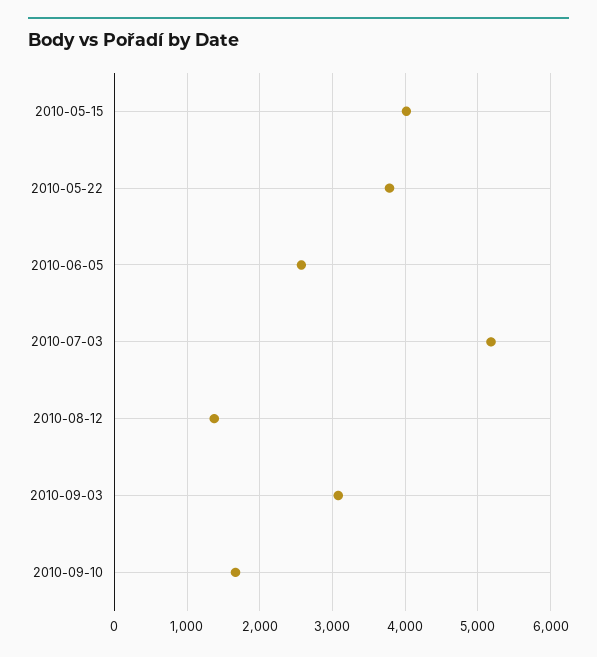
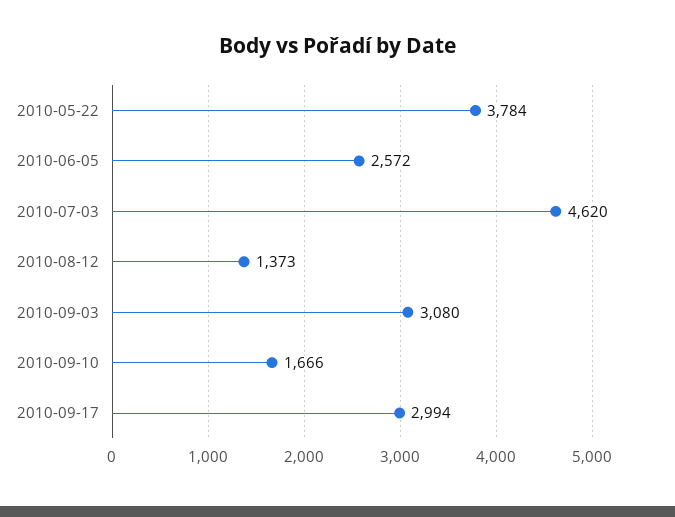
2010-05-15: 4000 -> none
2010-07-03: 5200 -> 4620
2010-09-17: none -> 2994

